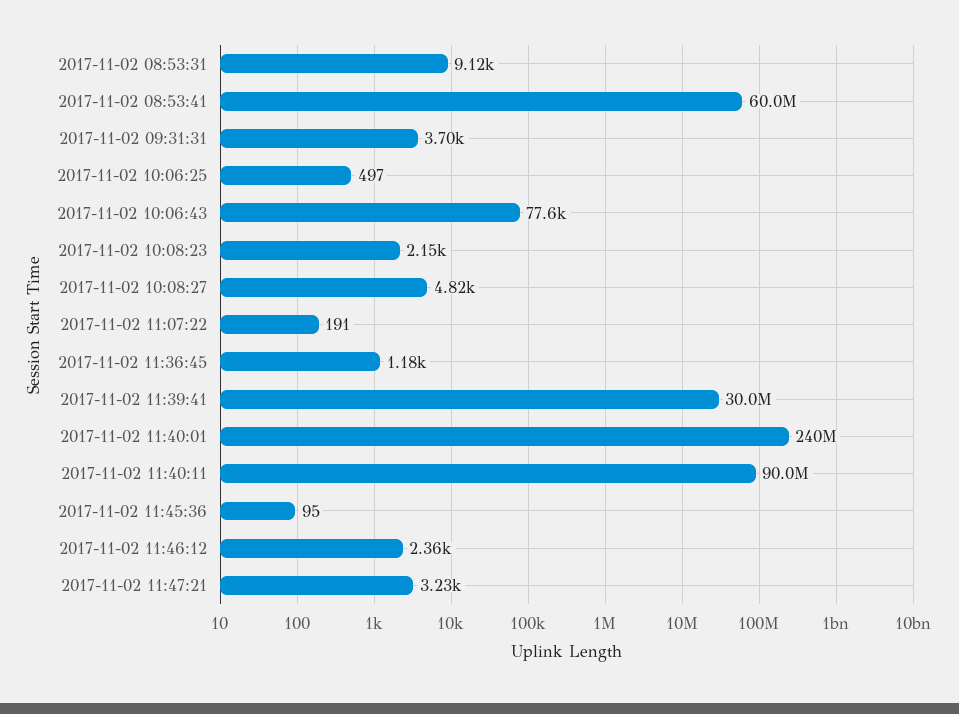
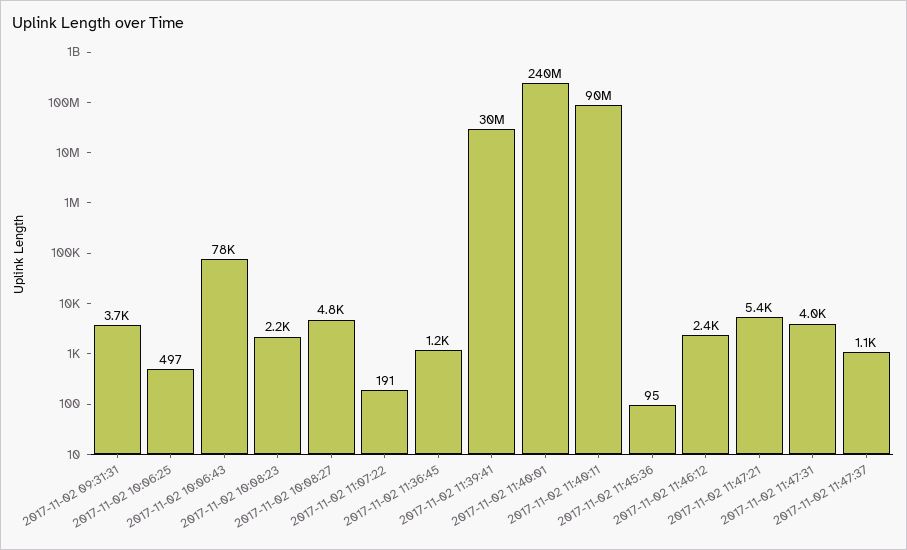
2017-11-02 08:53:31: 9120 -> none
2017-11-02 08:53:41: 60000000 -> none
2017-11-02 11:47:21: 3230 -> 5400
2017-11-02 11:47:31: none -> 4000
2017-11-02 11:47:37: none -> 1100

